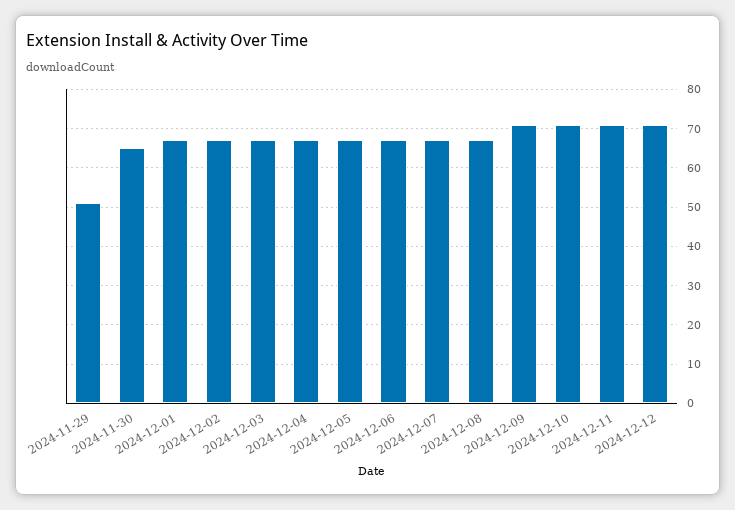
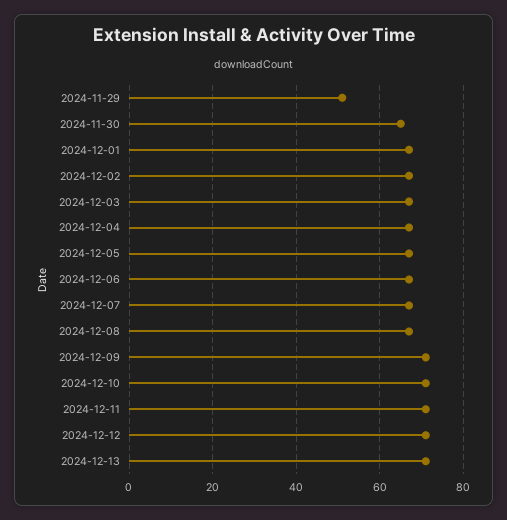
2024-12-13: none -> 70

